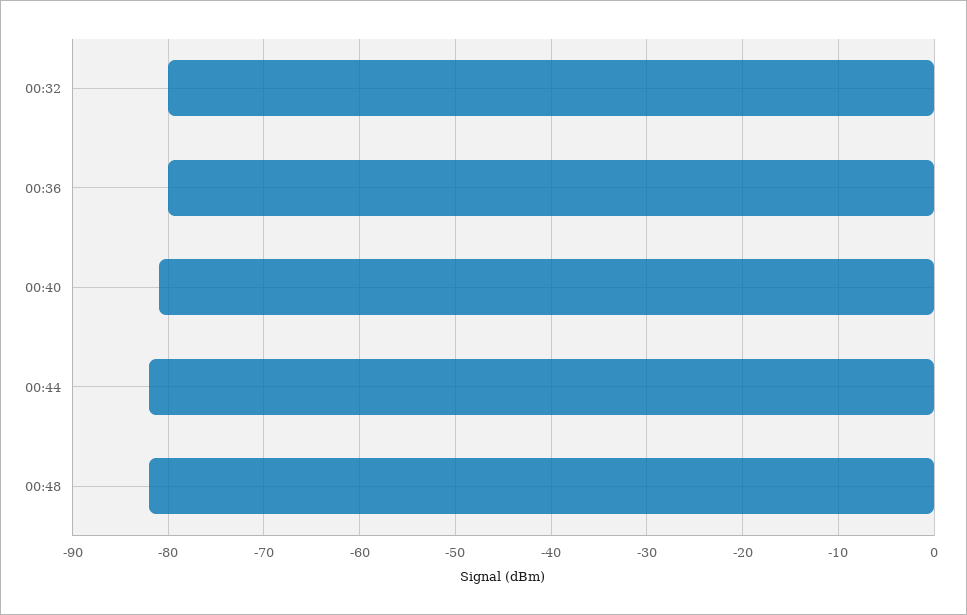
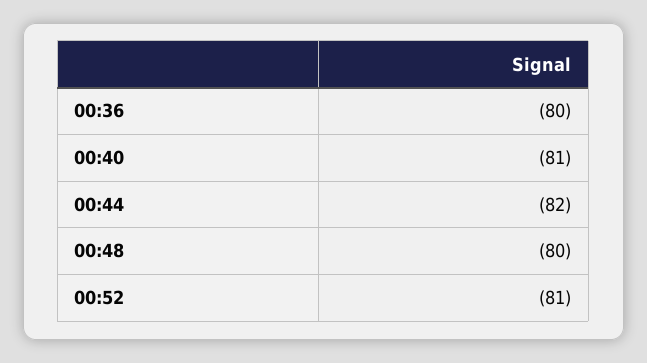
00:32: -80 -> none
00:48: -82 -> -80
00:52: none -> -81

